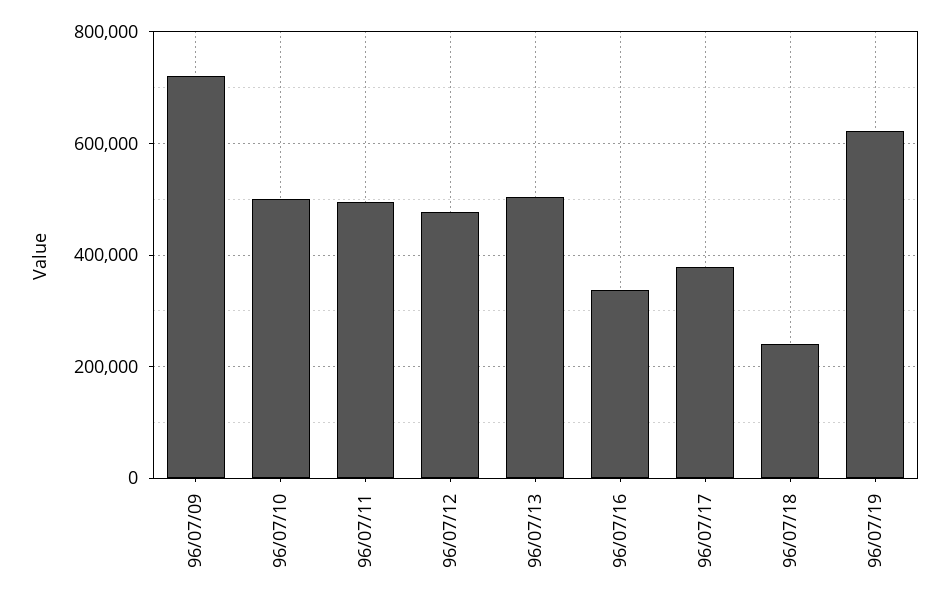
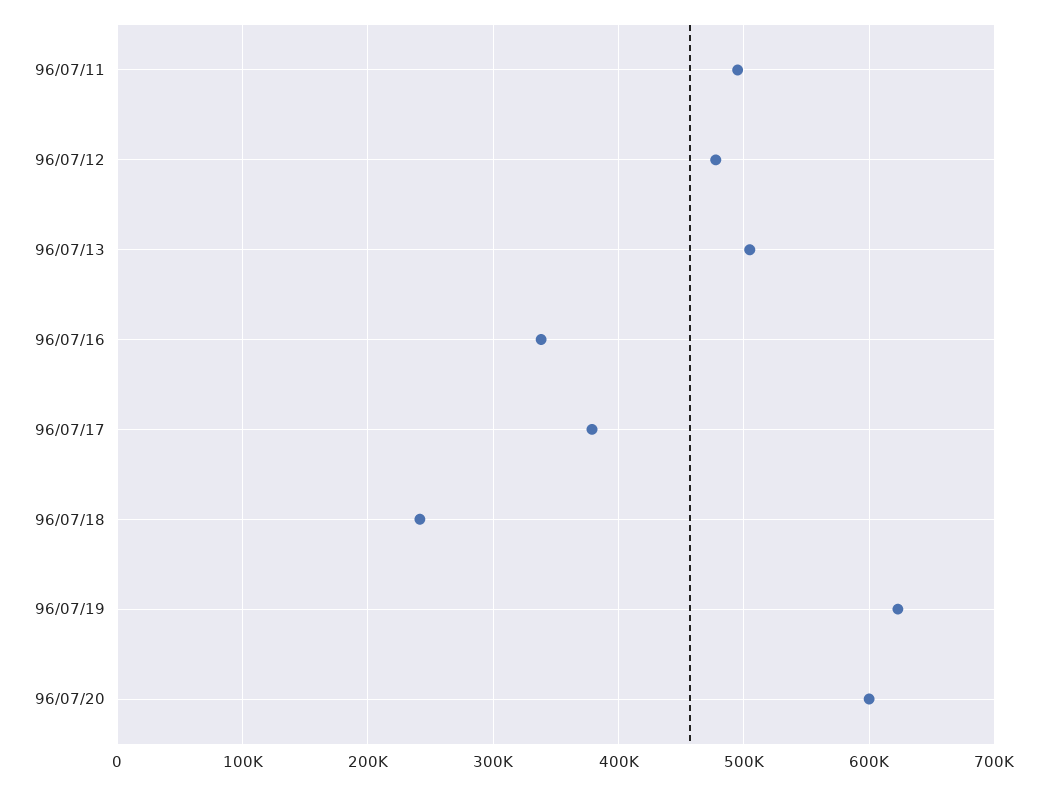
96/07/09: 720000 -> none
96/07/10: 500000 -> none
96/07/20: none -> 600000

